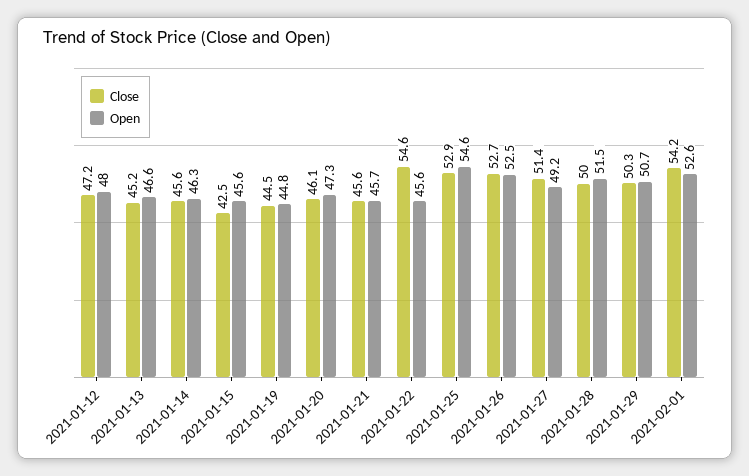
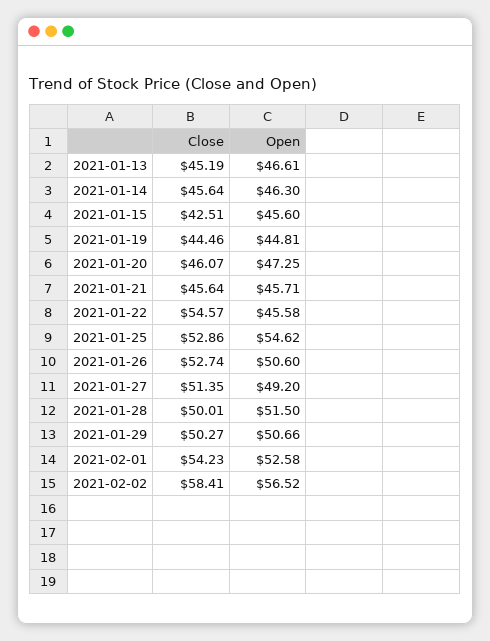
Close, 2021-01-12: 47.2 -> none
Open, 2021-01-12: 48 -> none
Open, 2021-01-26: 52.5 -> 50.6
Close, 2021-02-02: none -> 58.41
Open, 2021-02-02: none -> 56.52

